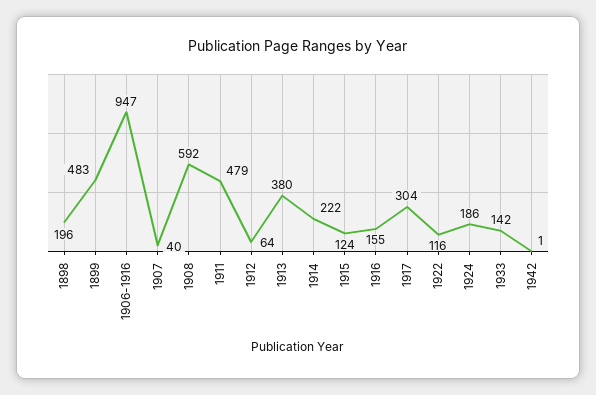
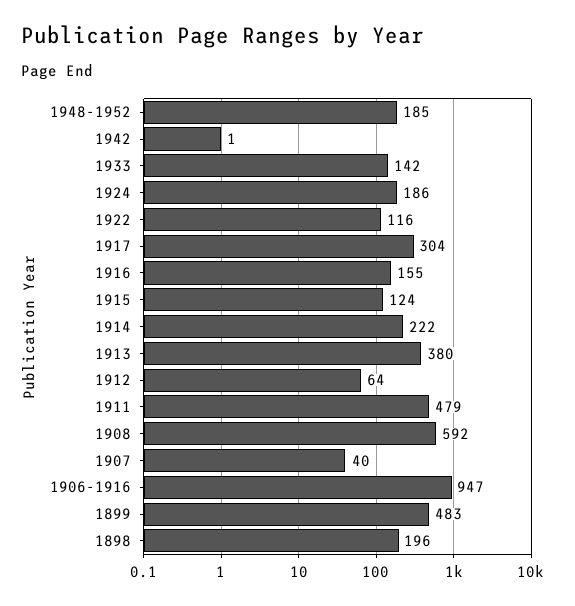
1948-1952: none -> 185

